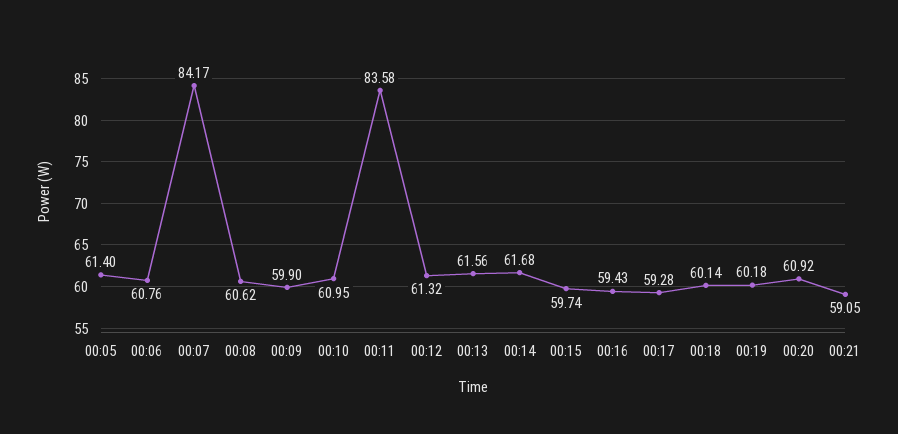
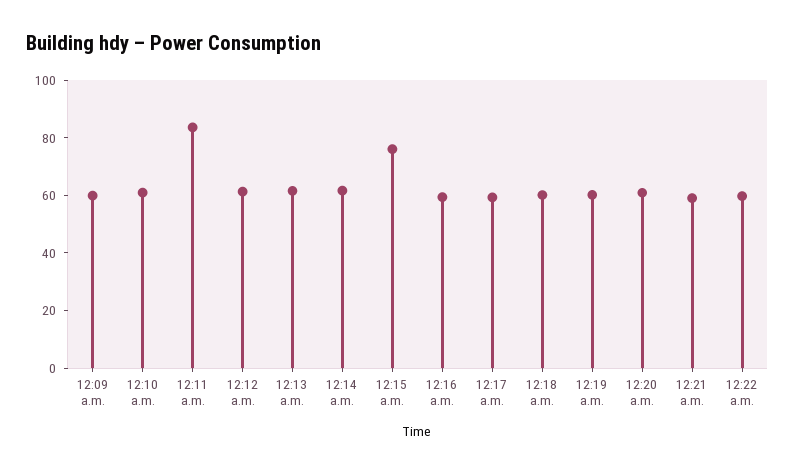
00:05: 61.4 -> none
00:06: 60.76 -> none
00:07: 84.17 -> none
00:08: 60.62 -> none
00:15: 59.74 -> 75
12:22 a.m.: none -> 60

